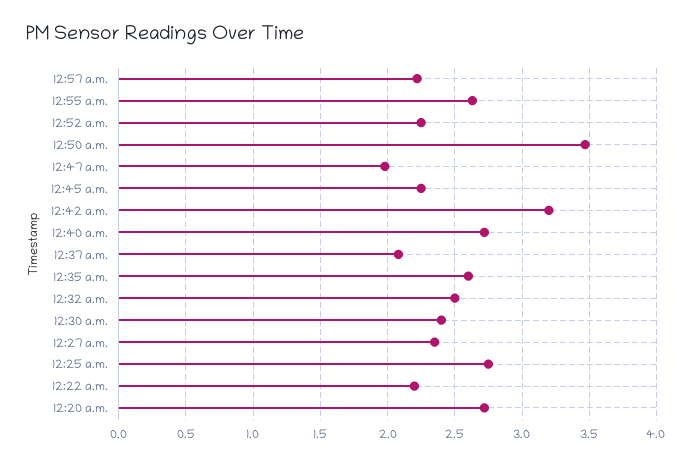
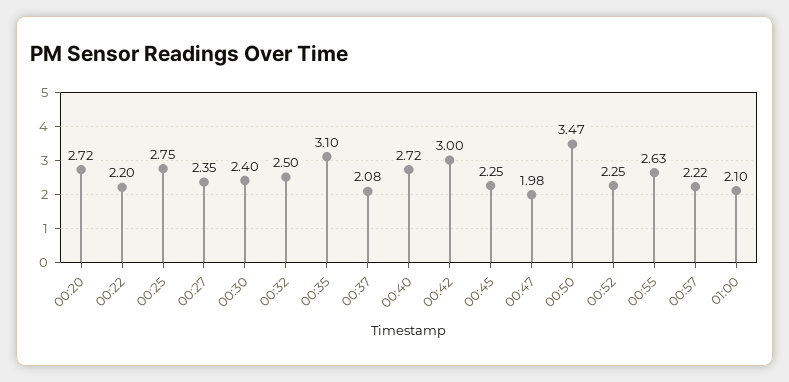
12:42 a.m.: 3.2 -> 3
12:35 a.m.: 2.6 -> 3.1
01:00: none -> 2.1

